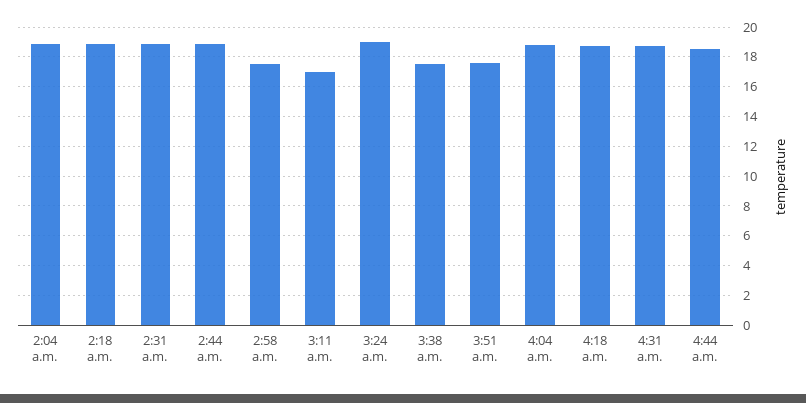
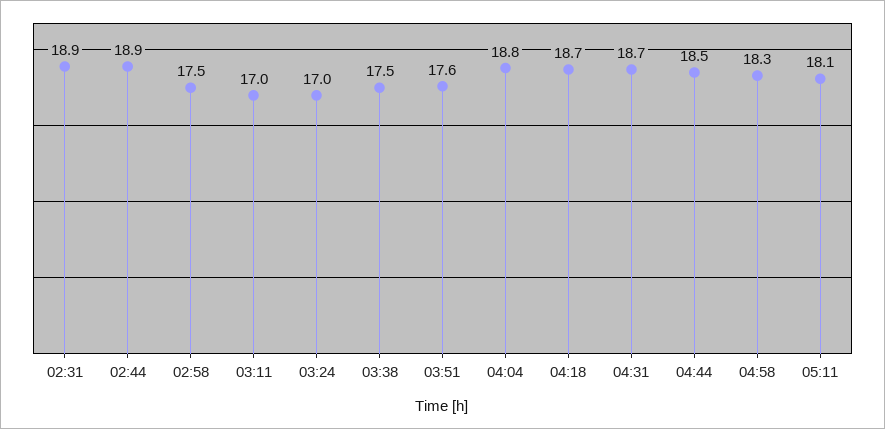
2:04 a.m.: 19 -> none
2:18 a.m.: 19 -> none
3:24 a.m.: 19 -> 17
04:58: none -> 18.3
05:11: none -> 18.1

